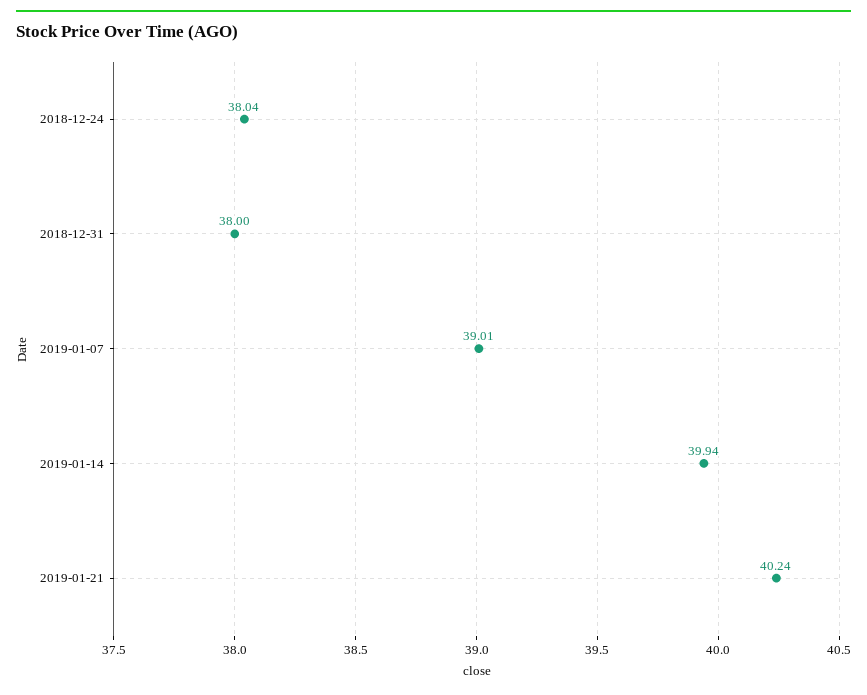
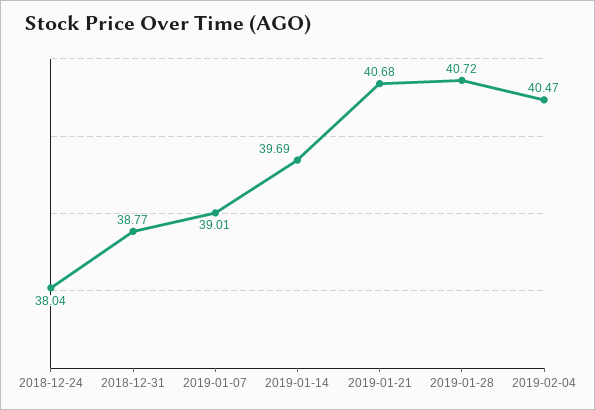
2018-12-31: 38 -> 38.77
2019-01-14: 39.94 -> 39.69
2019-01-21: 40.24 -> 40.68
2019-01-28: none -> 40.72
2019-02-04: none -> 40.47

